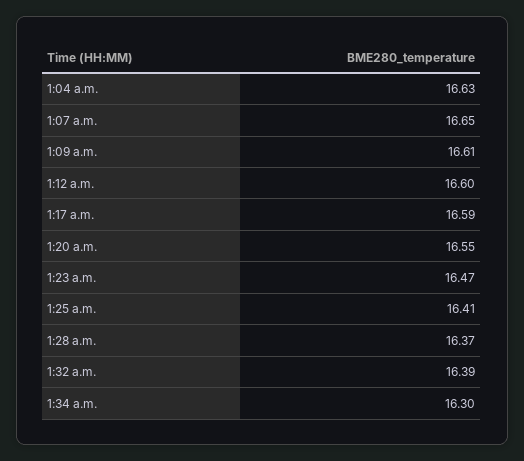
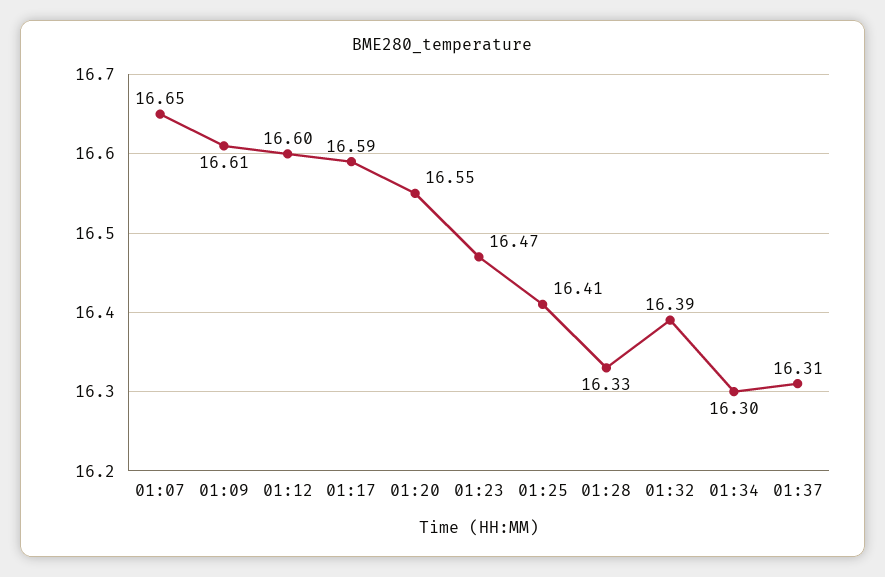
1:04 a.m.: 16.63 -> none
1:28 a.m.: 16.37 -> 16.33
01:37: none -> 16.31

